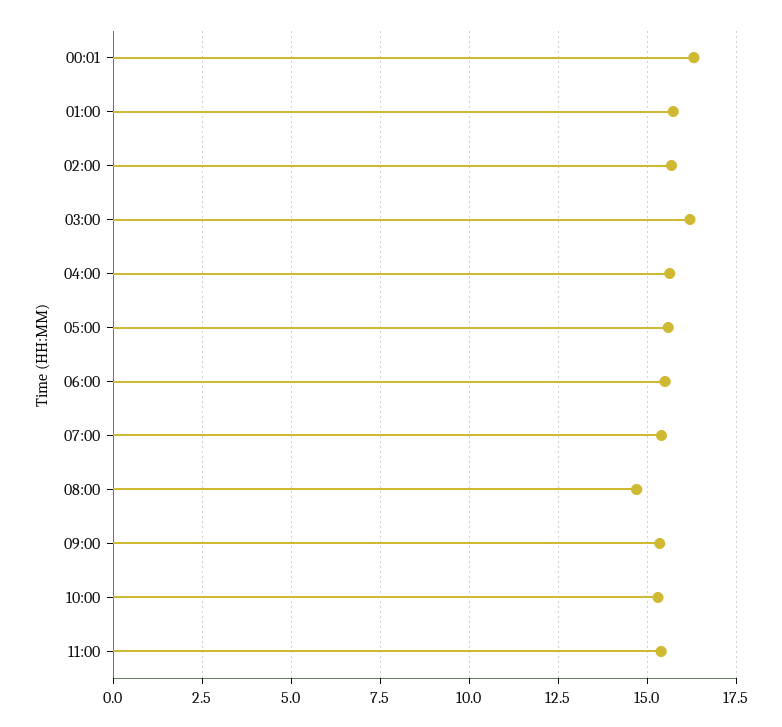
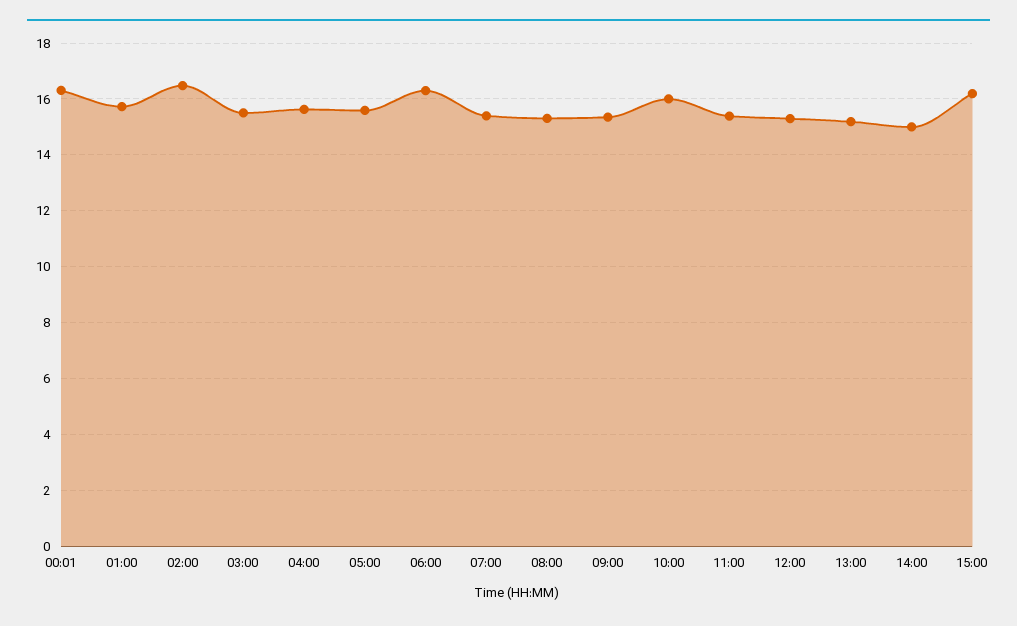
02:00: 15.75 -> 16.5
03:00: 16.25 -> 15.5
06:00: 15.5 -> 16.25
08:00: 14.75 -> 15.25
10:00: 15.25 -> 16
12:00: none -> 15.25
13:00: none -> 15.25
14:00: none -> 15
15:00: none -> 16.25

